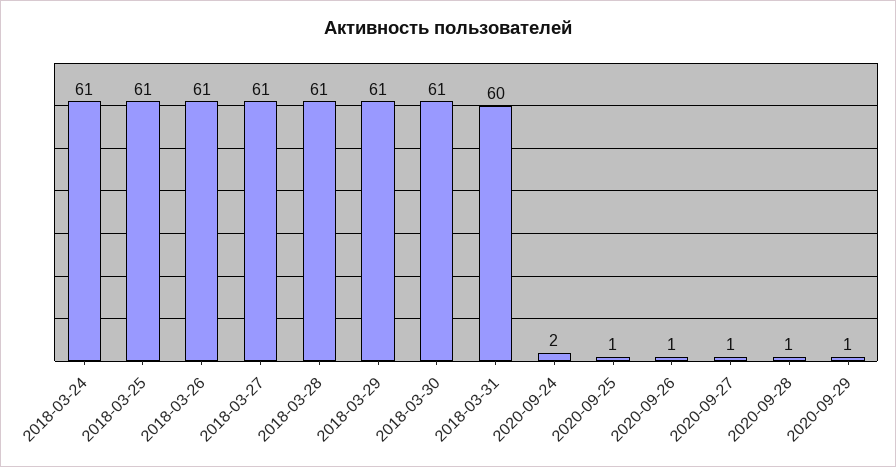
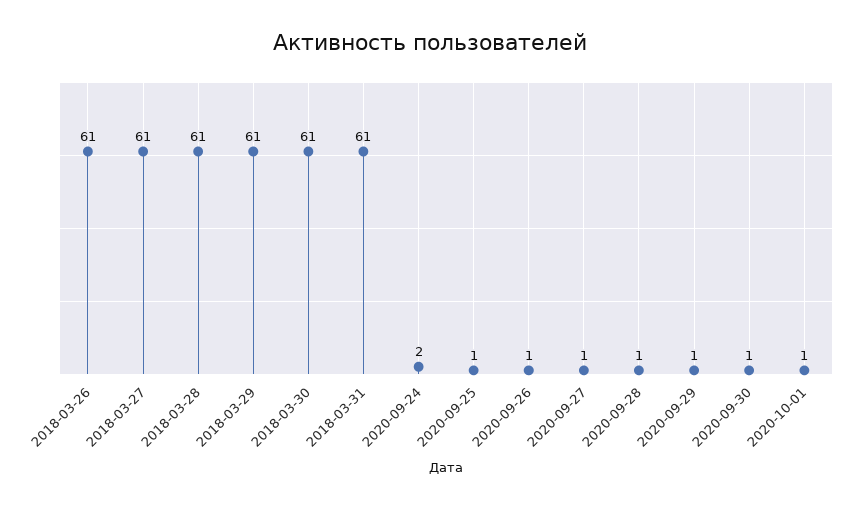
2018-03-24: 61 -> none
2018-03-25: 61 -> none
2018-03-31: 60 -> 61
2020-09-30: none -> 1
2020-10-01: none -> 1

